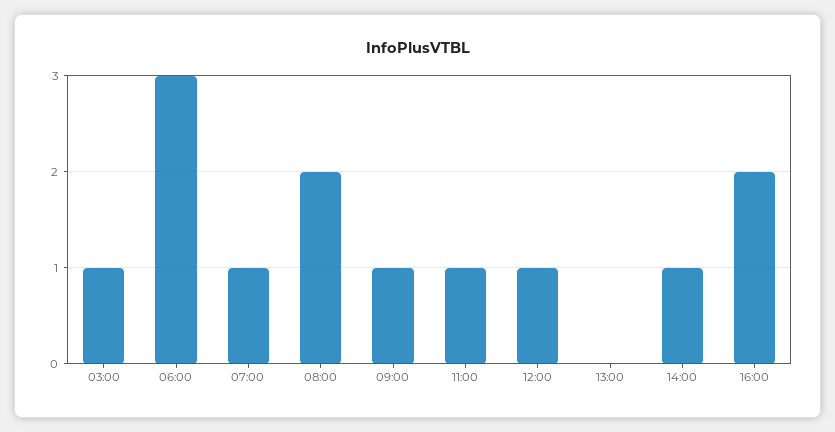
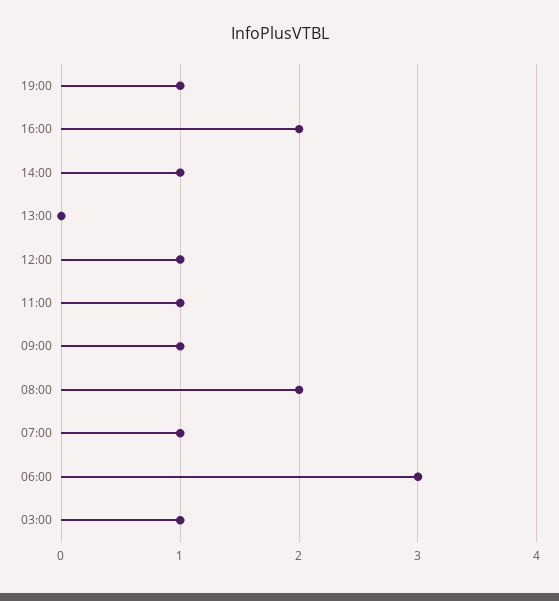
19:00: none -> 1

